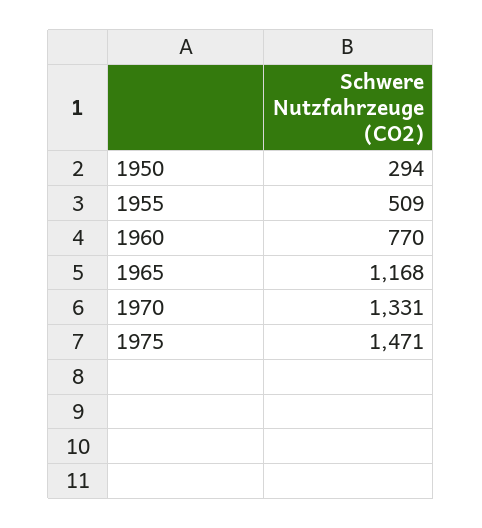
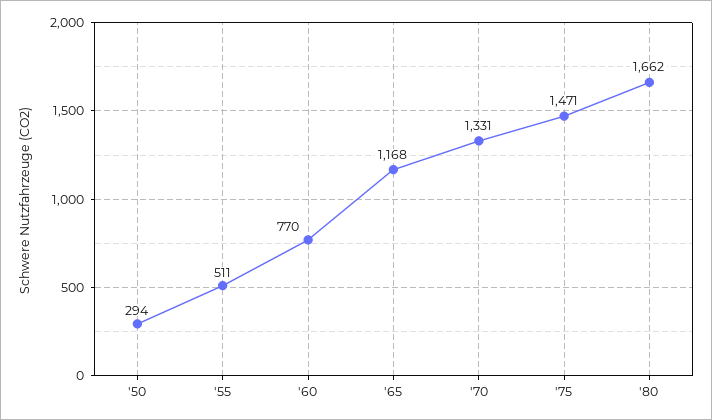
1955: 509 -> 511
'80: none -> 1662

